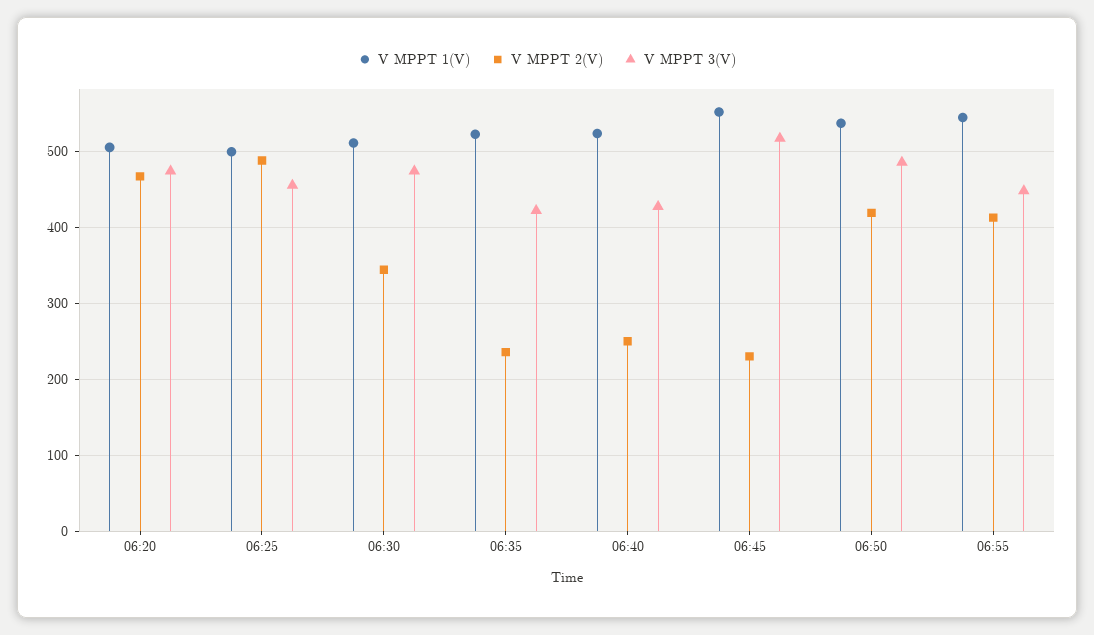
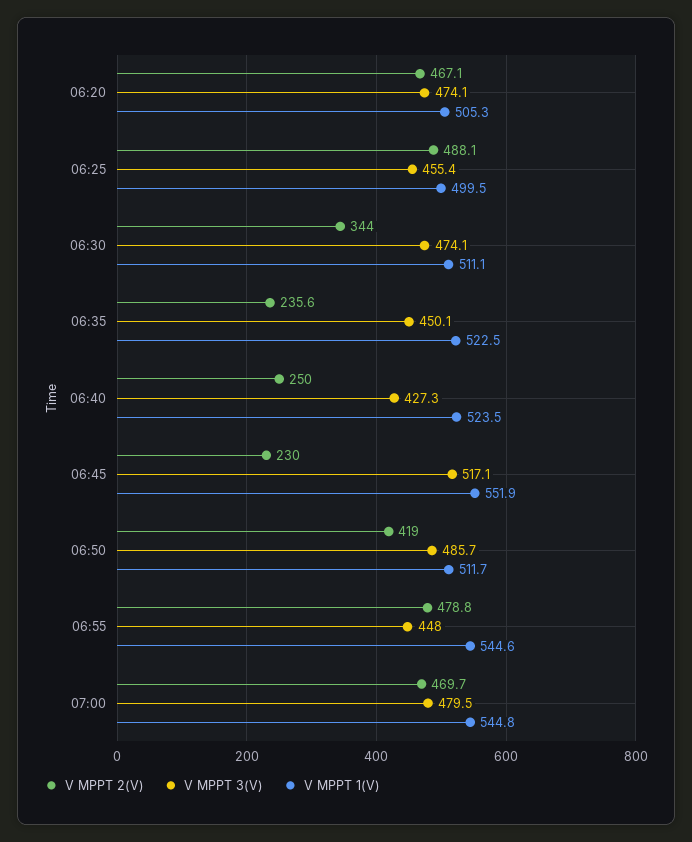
V MPPT 3(V), 06:35: 420 -> 450.1
V MPPT 1(V), 06:50: 540 -> 511.7
V MPPT 2(V), 06:55: 410 -> 478.8
V MPPT 2(V), 07:00: none -> 469.7
V MPPT 3(V), 07:00: none -> 479.5
V MPPT 1(V), 07:00: none -> 544.8

